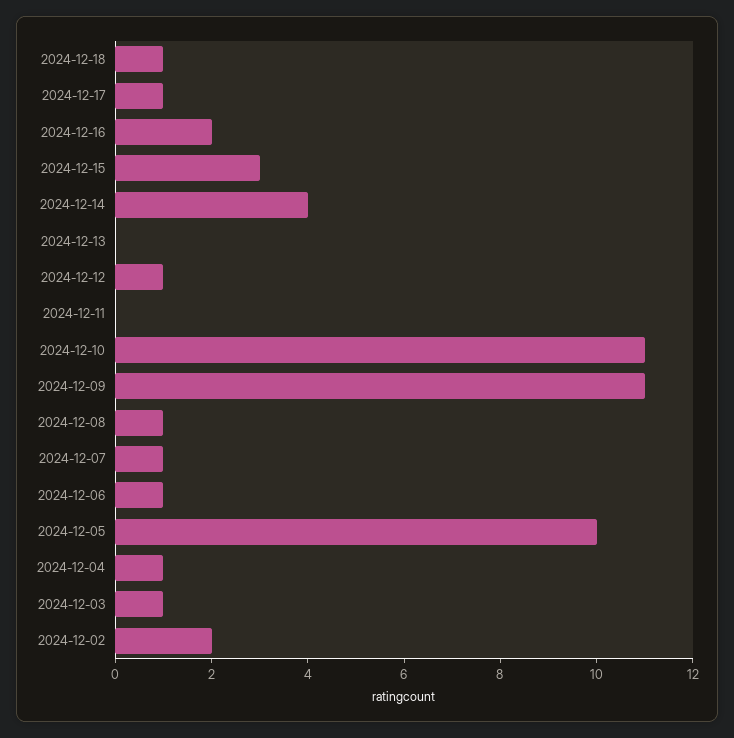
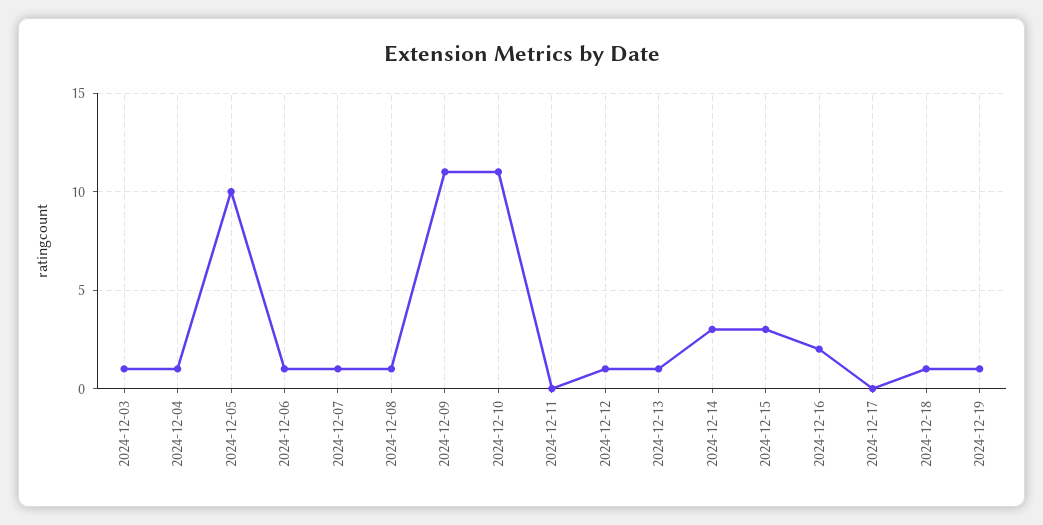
2024-12-17: 1 -> 0
2024-12-14: 4 -> 3
2024-12-13: 0 -> 1
2024-12-02: 2 -> none
2024-12-19: none -> 1

